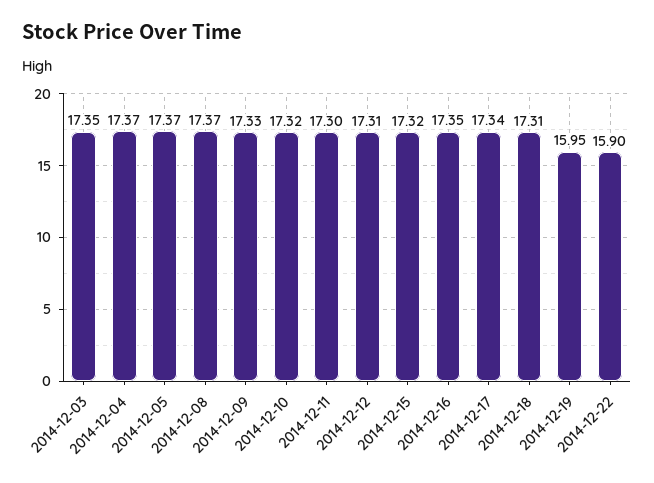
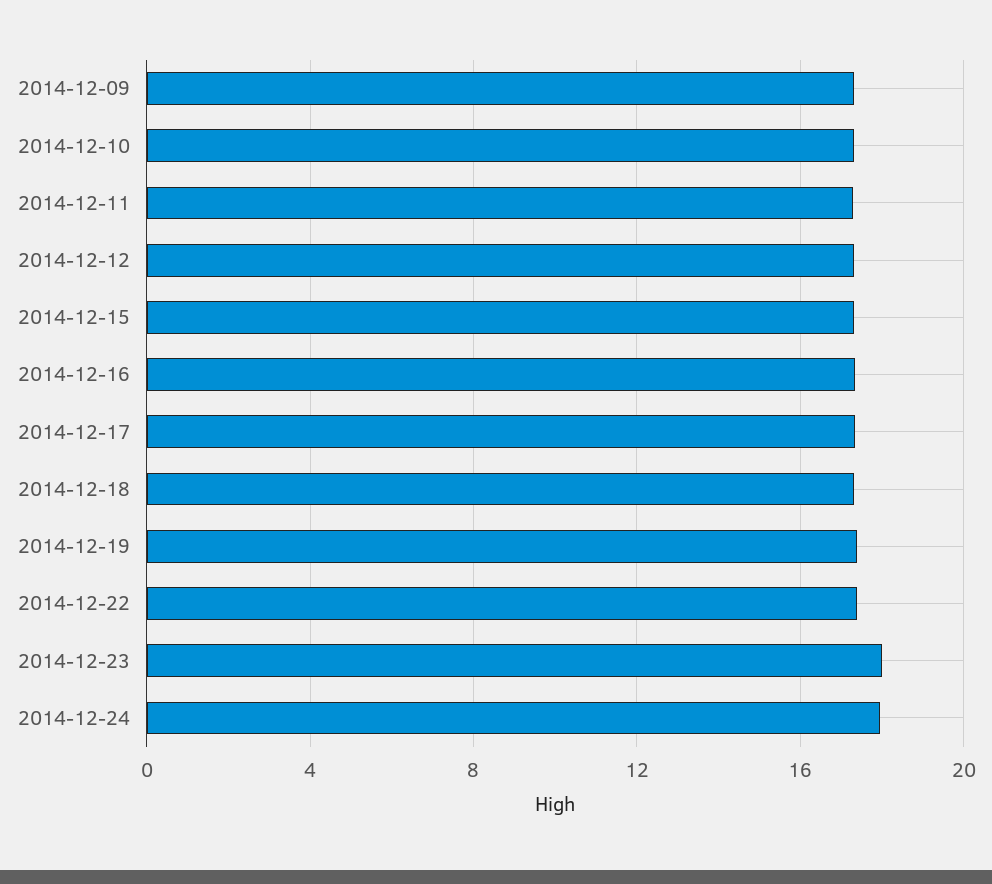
2014-12-03: 17.35 -> none
2014-12-04: 17.37 -> none
2014-12-05: 17.37 -> none
2014-12-08: 17.37 -> none
2014-12-19: 15.95 -> 17.5
2014-12-22: 15.9 -> 17.5
2014-12-23: none -> 18
2014-12-24: none -> 18

